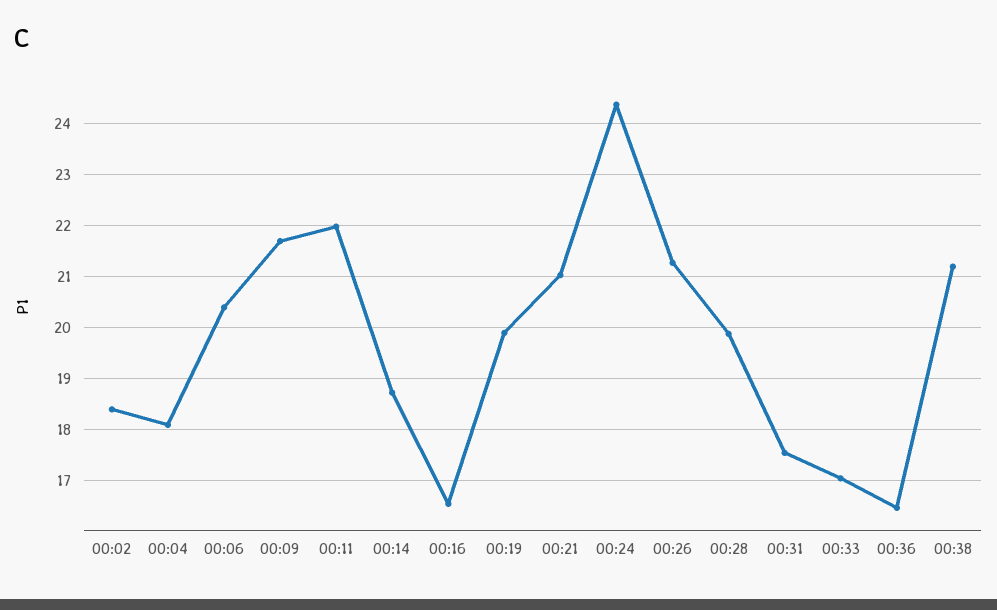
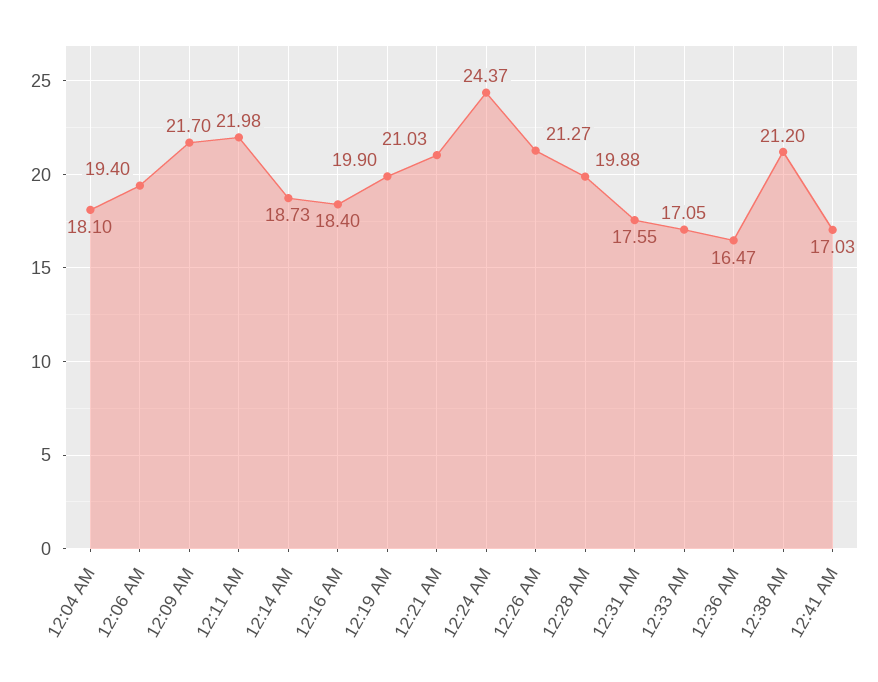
00:02: 18.4 -> none
00:06: 20.4 -> 19.4
00:16: 16.6 -> 18.4
12:41 AM: none -> 17.03

